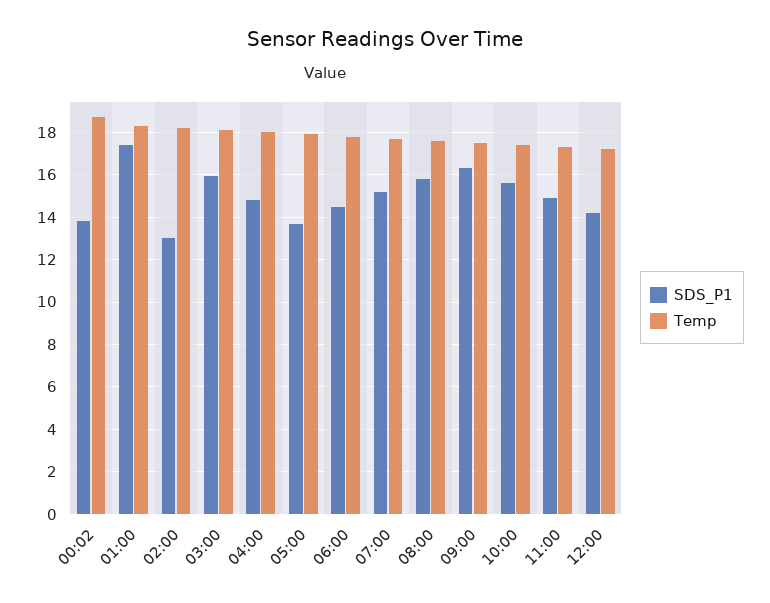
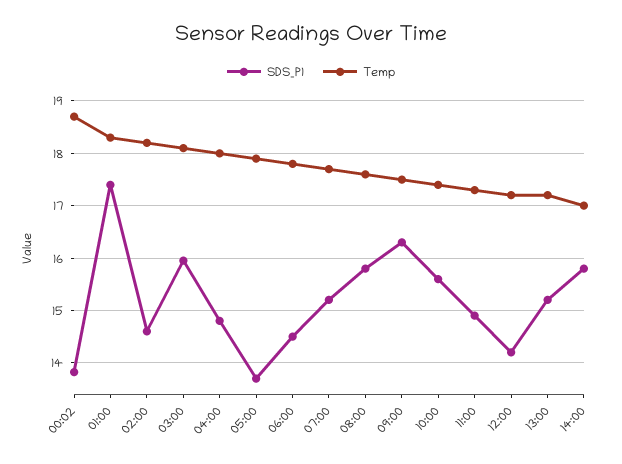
SDS_P1, 02:00: 13 -> 14.6
SDS_P1, 13:00: none -> 15.2
Temp, 13:00: none -> 17.2
SDS_P1, 14:00: none -> 15.8
Temp, 14:00: none -> 17

